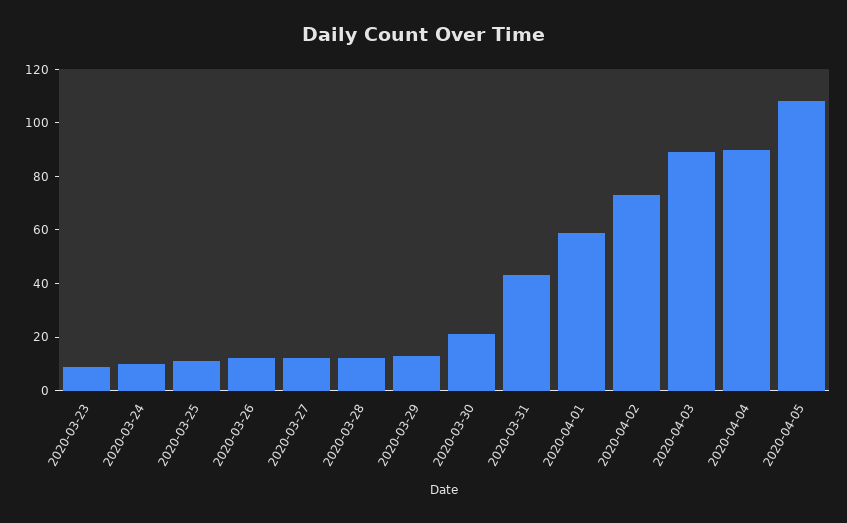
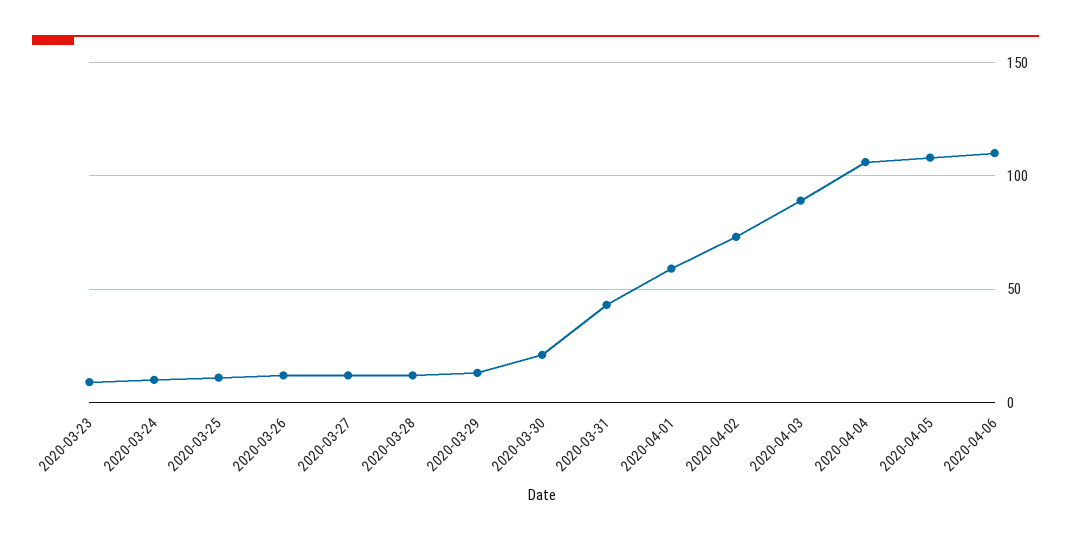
2020-04-04: 90 -> 105
2020-04-06: none -> 110

